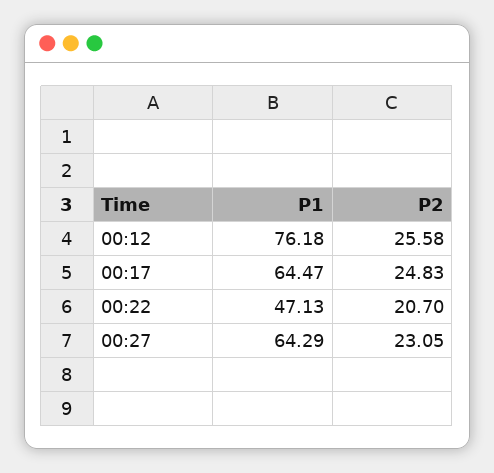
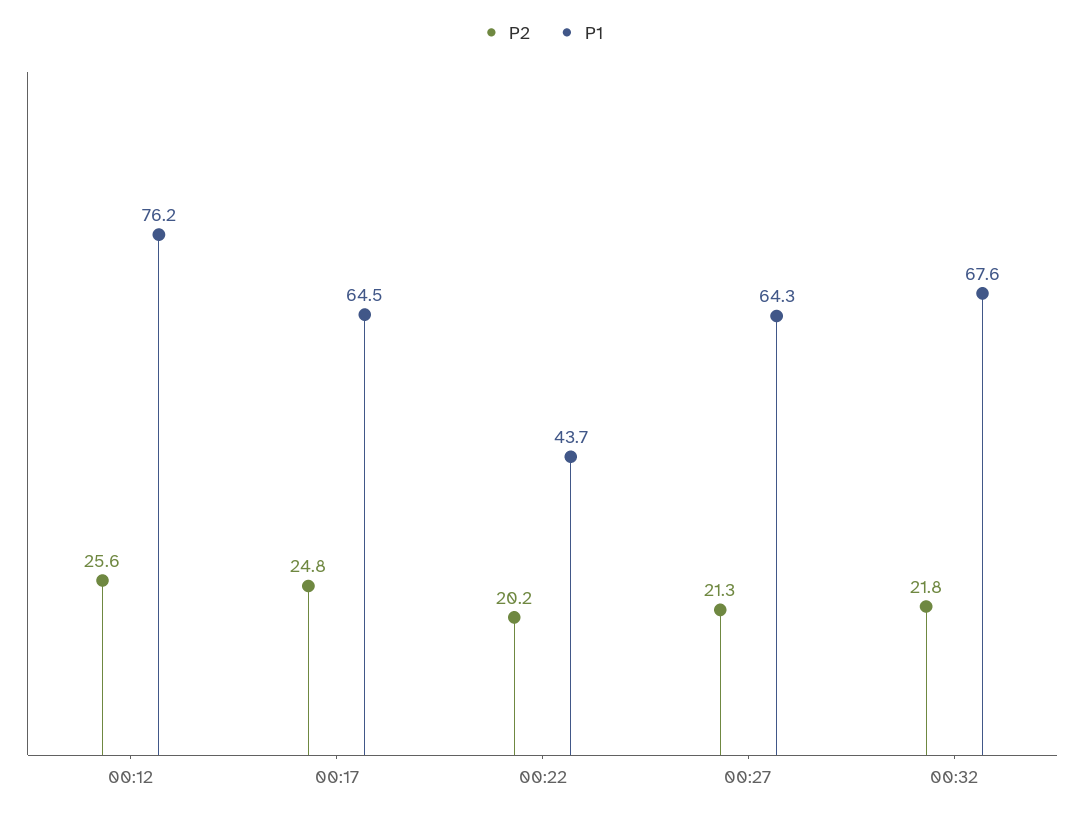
P1, 00:22: 47.13 -> 43.7
P2, 00:22: 20.7 -> 20.2
P2, 00:27: 23.05 -> 21.3
P2, 00:32: none -> 21.8
P1, 00:32: none -> 67.6

